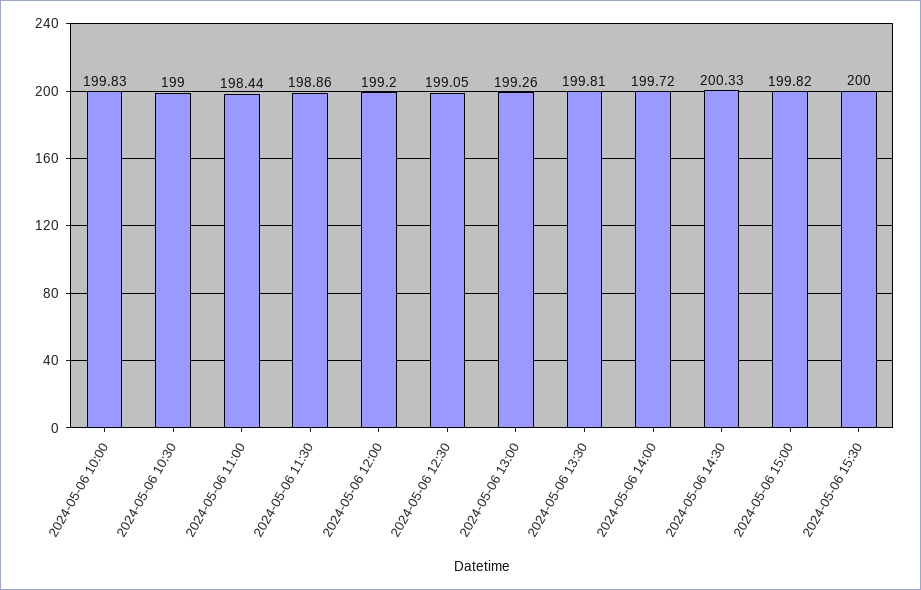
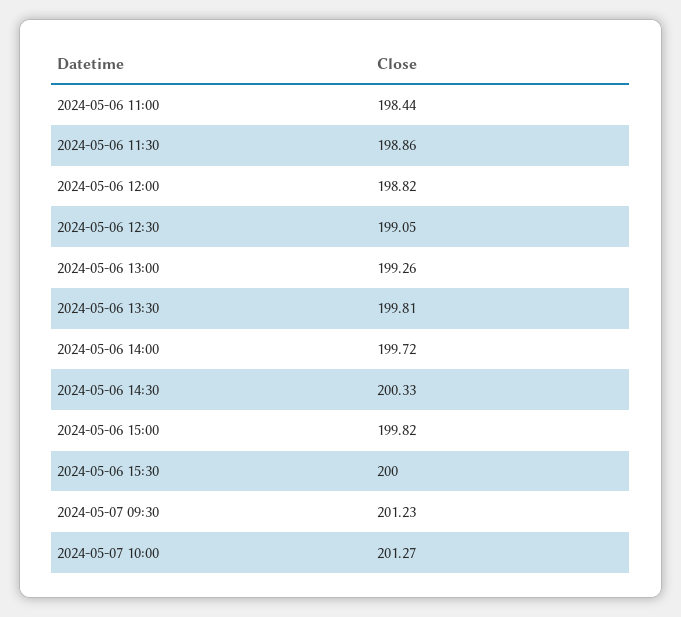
2024-05-06 10:00: 199.83 -> none
2024-05-06 10:30: 199 -> none
2024-05-06 12:00: 199.2 -> 198.82
2024-05-07 09:30: none -> 201.23
2024-05-07 10:00: none -> 201.27

